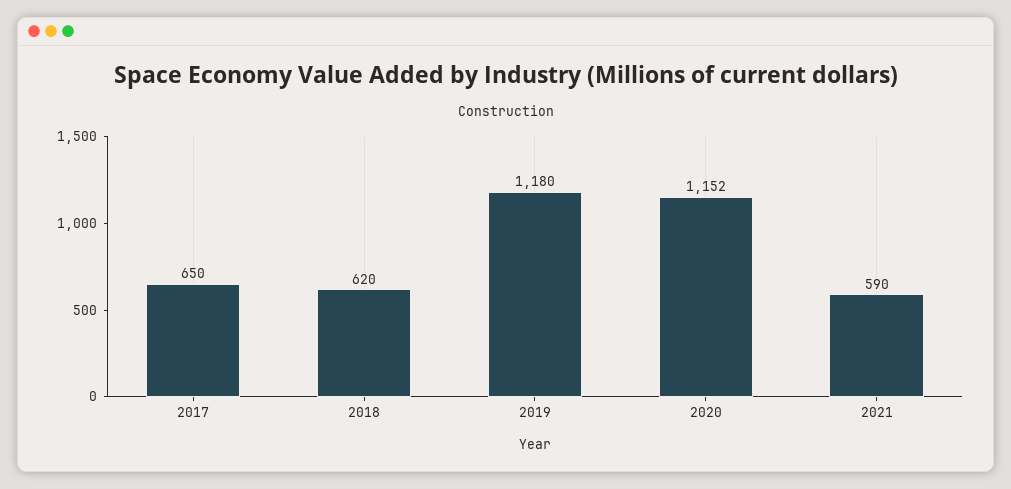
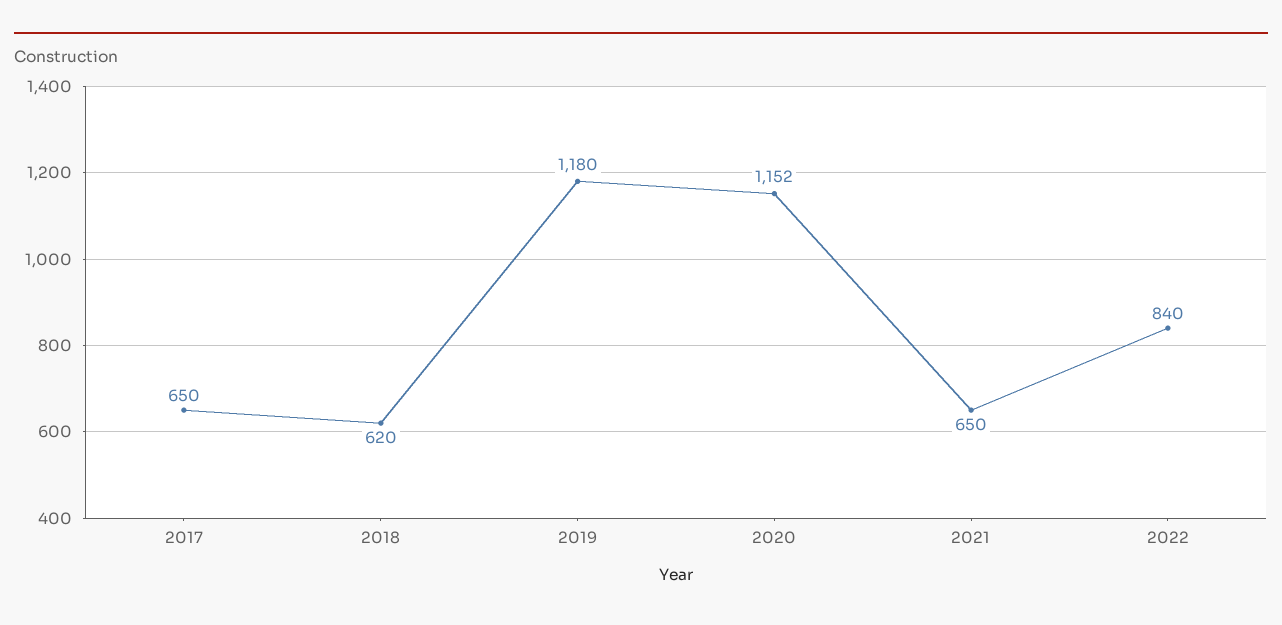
2021: 590 -> 650
2022: none -> 840

